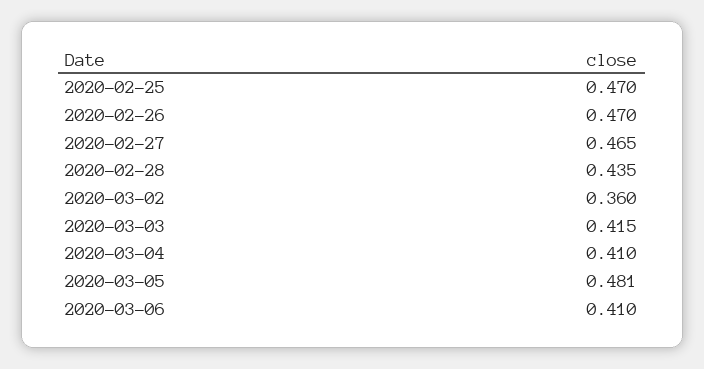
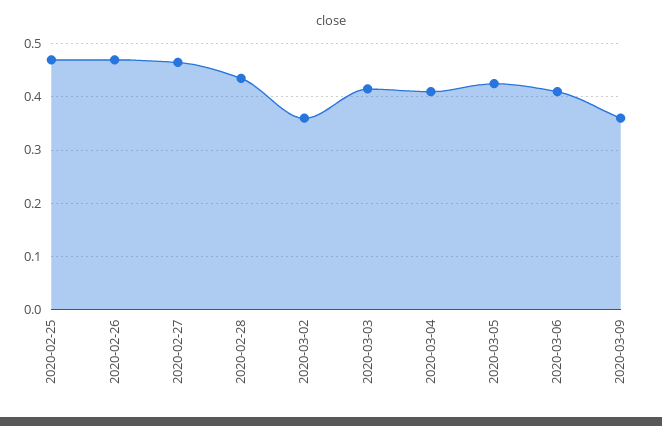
2020-03-05: 0.481 -> 0.42
2020-03-09: none -> 0.36

